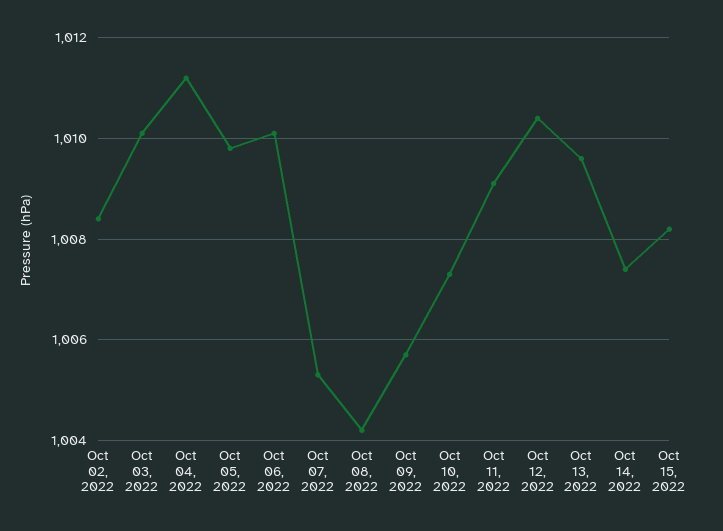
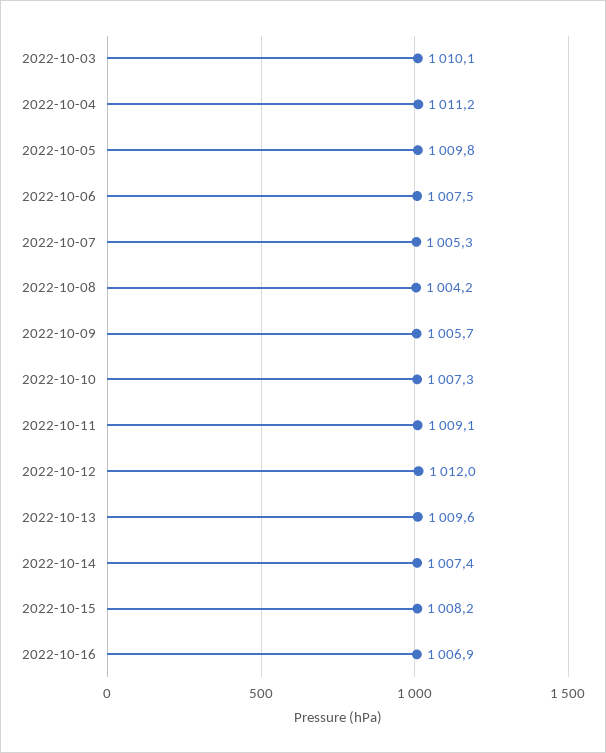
Oct 02, 2022: 1008.5 -> none
Oct 06, 2022: 1010 -> 1007.5
Oct 12, 2022: 1010.5 -> 1012
2022-10-16: none -> 1006.9

